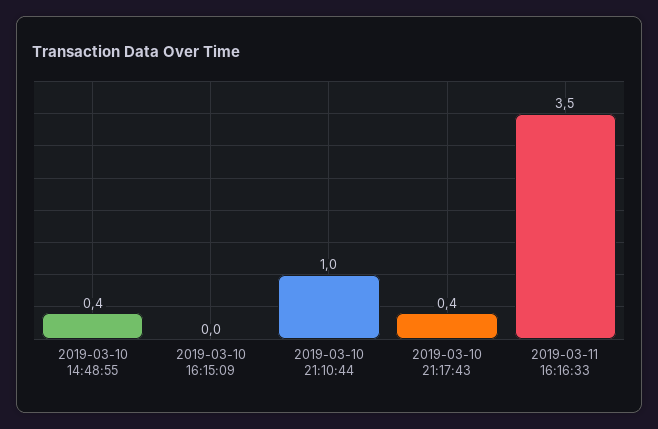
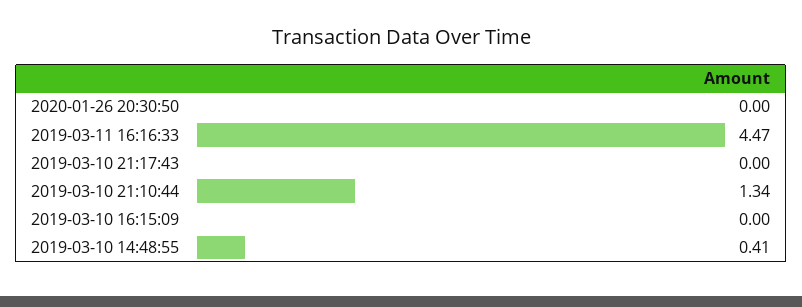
2019-03-10 21:10:44: 1 -> 1.34
2019-03-10 21:17:43: 0.4 -> 0
2019-03-11 16:16:33: 3.5 -> 4.47
2020-01-26 20:30:50: none -> 0

